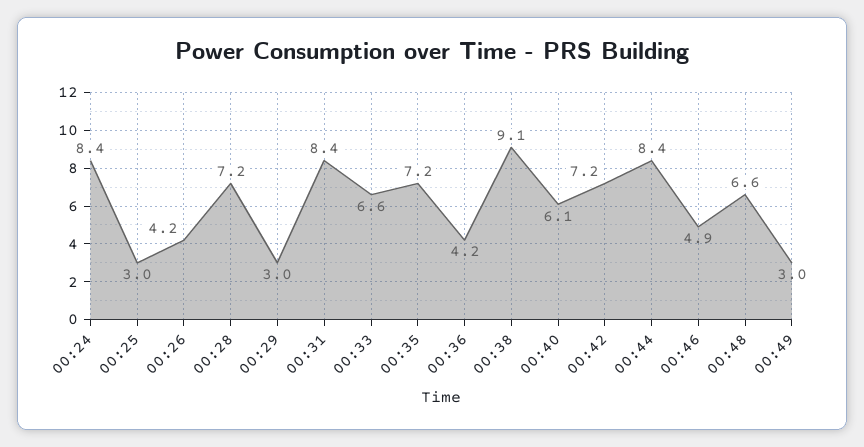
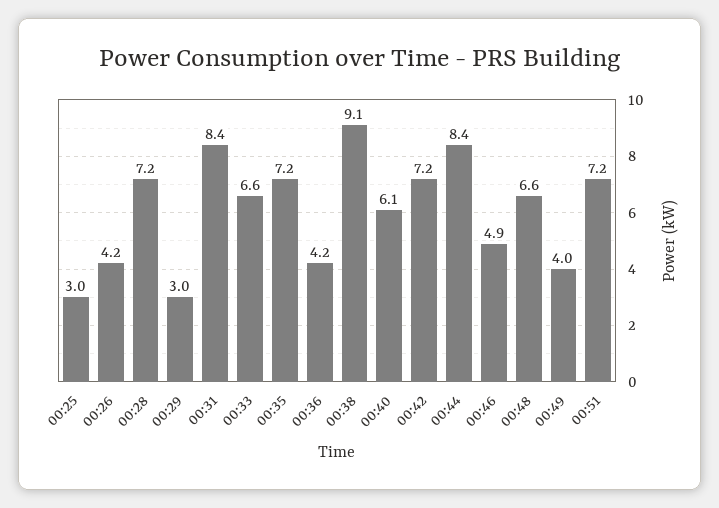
00:24: 8.4 -> none
00:49: 3 -> 4
00:51: none -> 7.2

